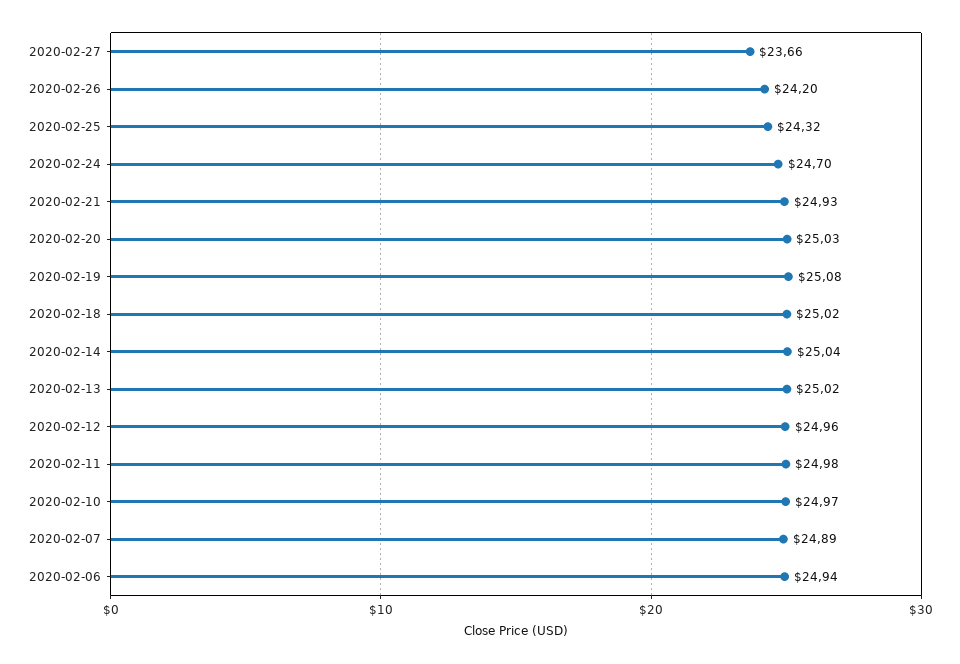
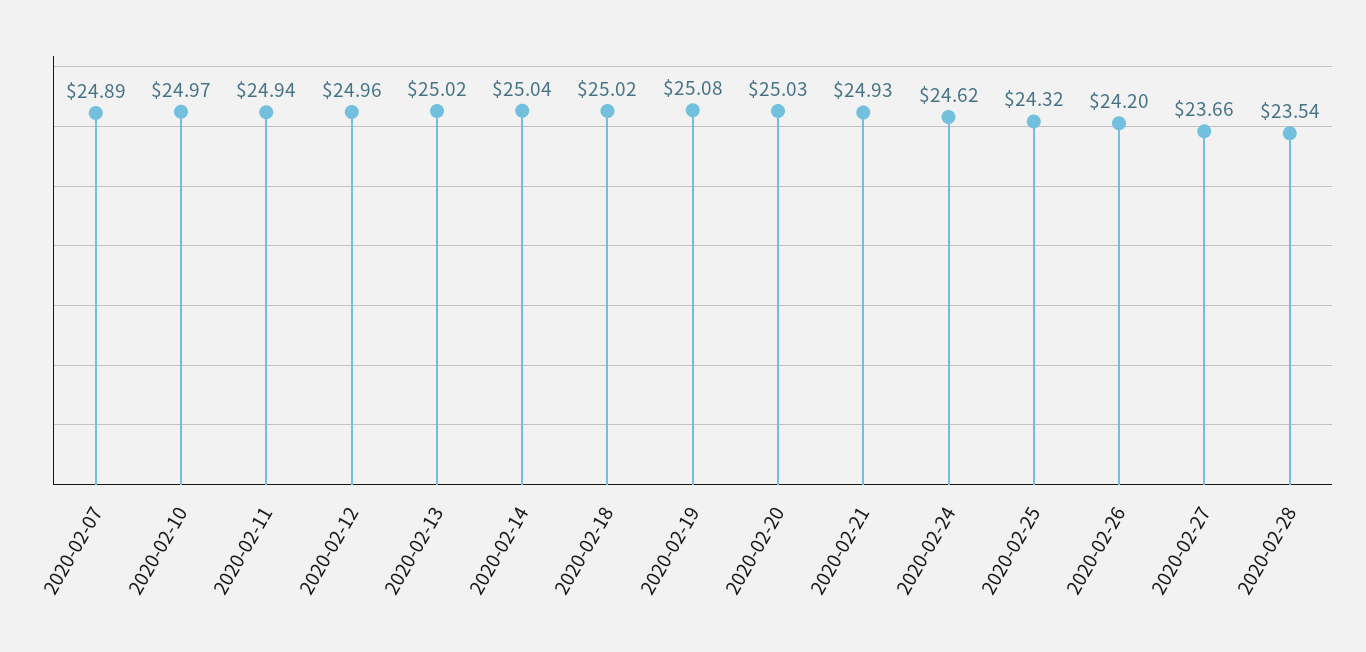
2020-02-24: 24.7 -> 24.62
2020-02-11: 24.98 -> 24.94
2020-02-06: 24.94 -> none
2020-02-28: none -> 23.54

